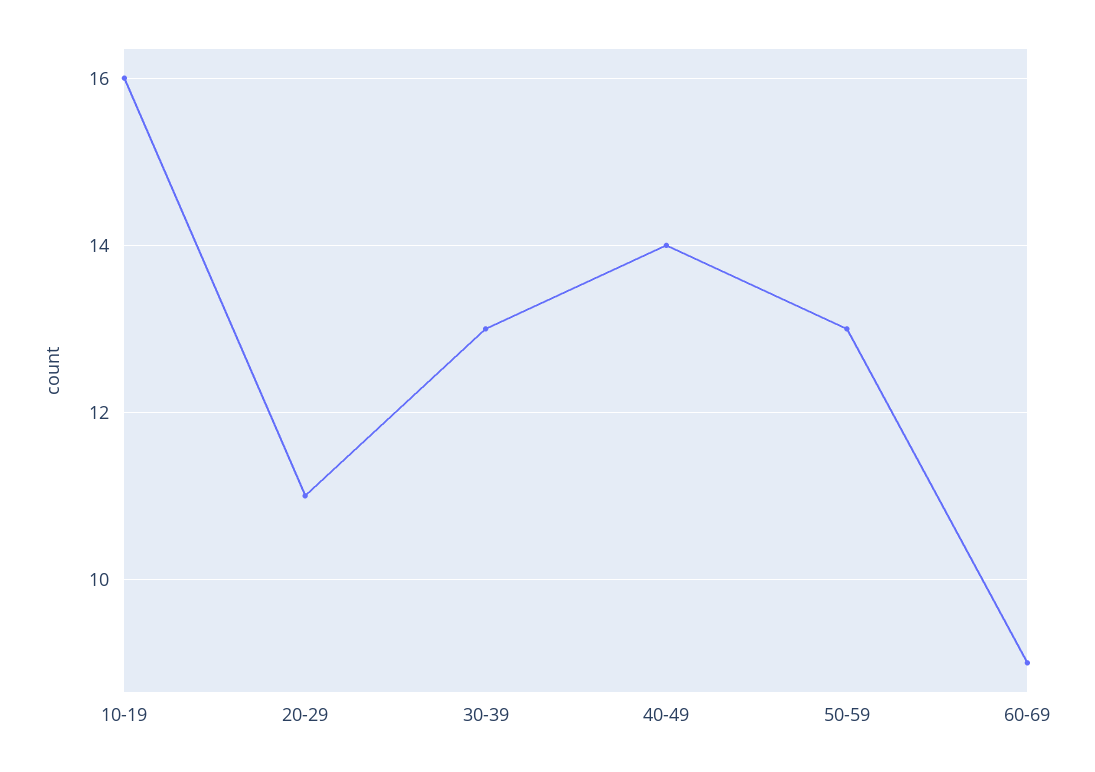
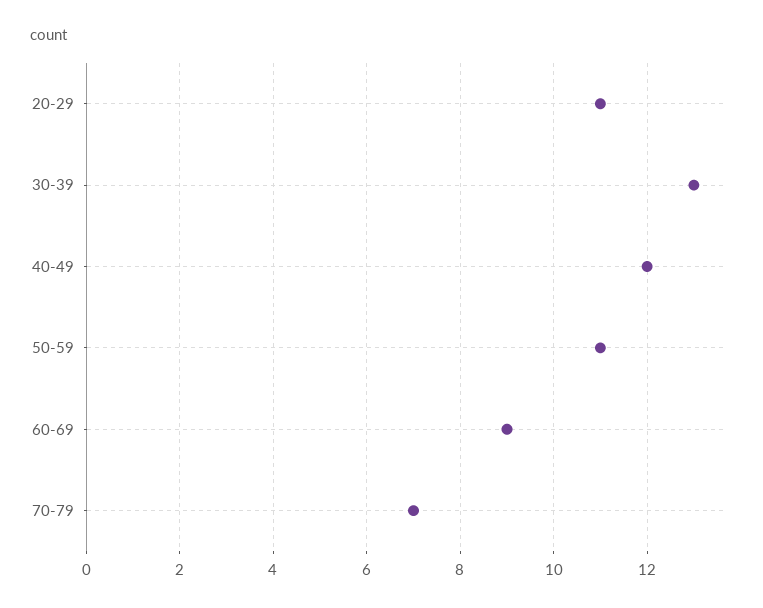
10-19: 16 -> none
40-49: 14 -> 12
50-59: 13 -> 11
70-79: none -> 7

